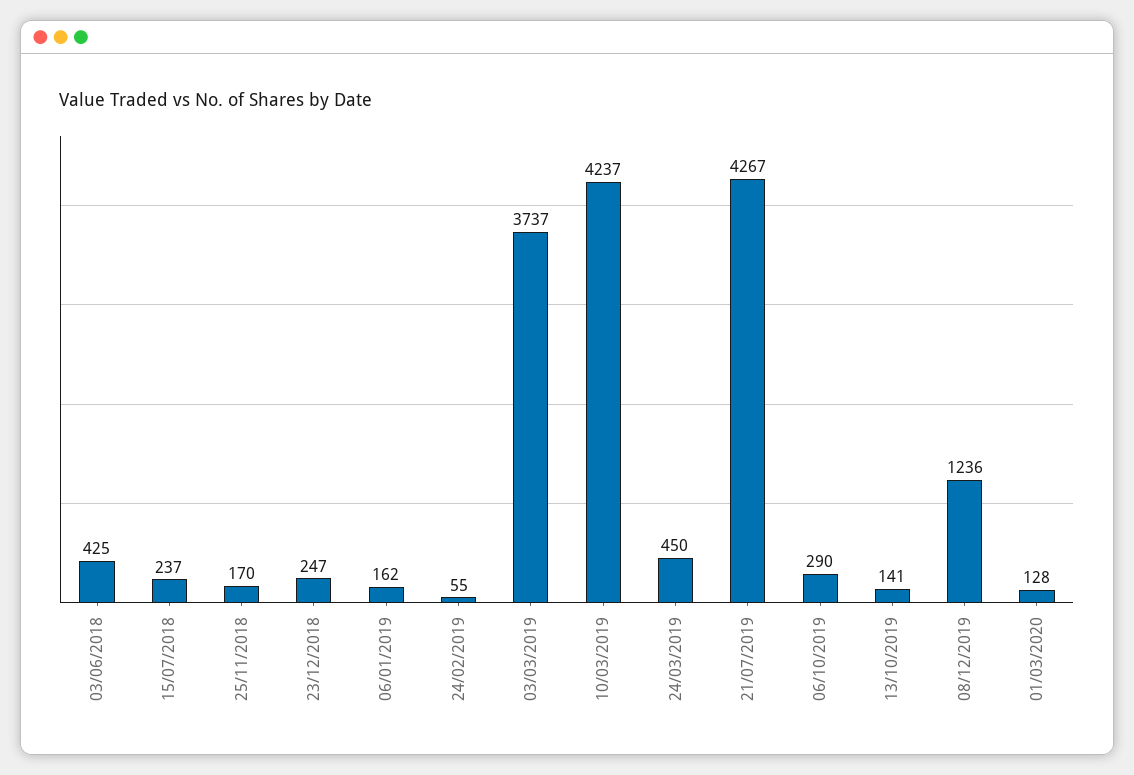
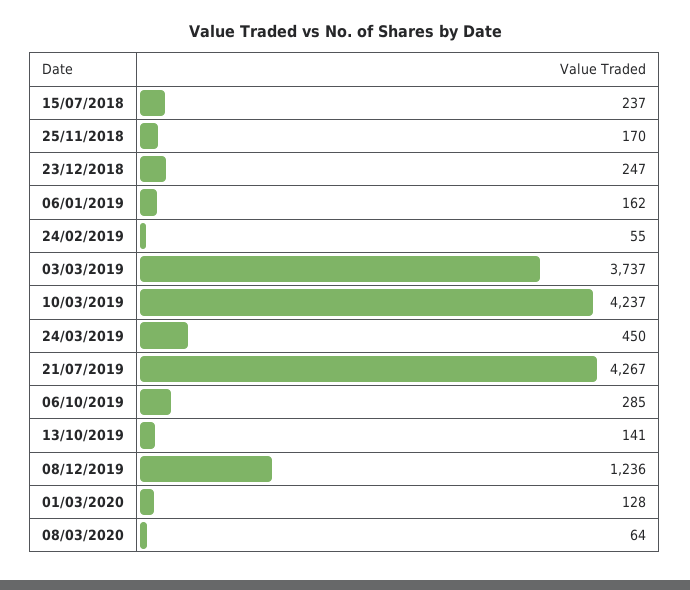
03/06/2018: 425 -> none
06/10/2019: 290 -> 285
08/03/2020: none -> 64

